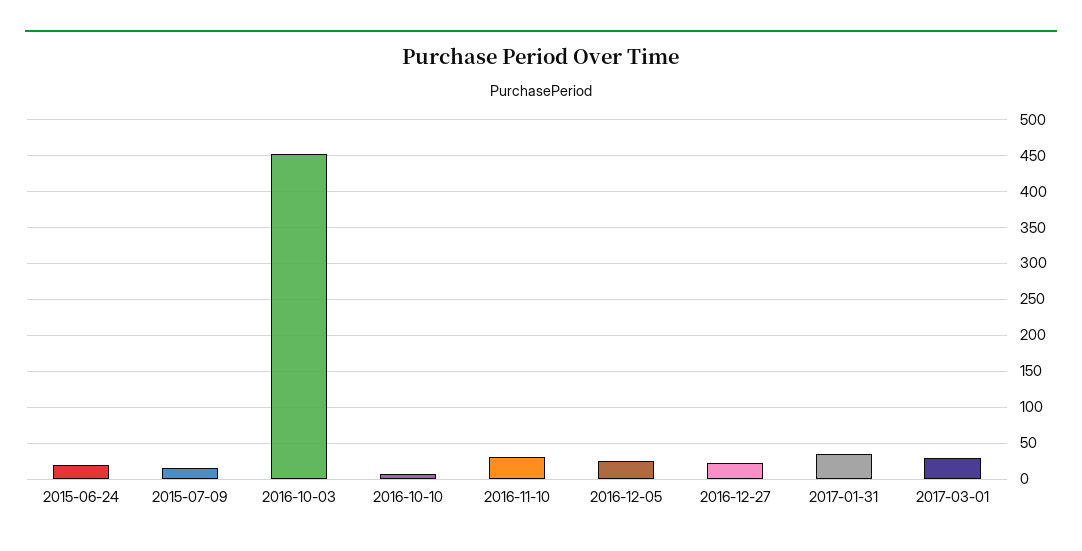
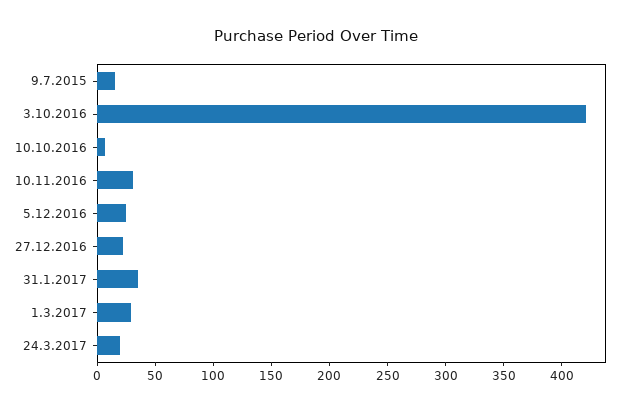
2015-06-24: 20 -> none
2016-10-03: 450 -> 420
24.3.2017: none -> 20

